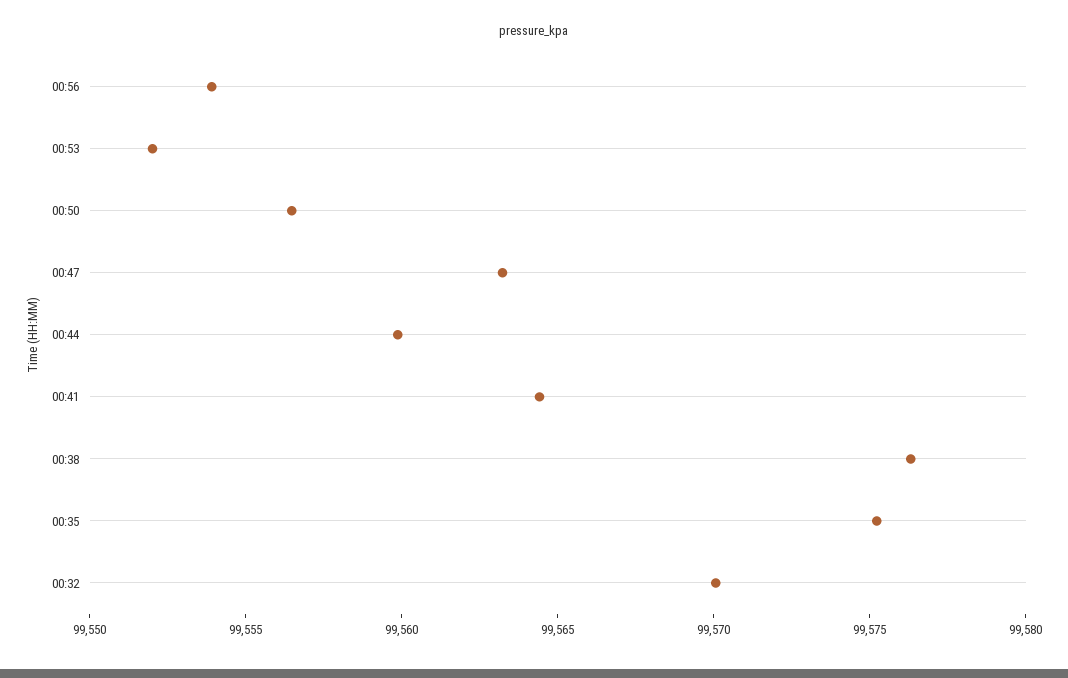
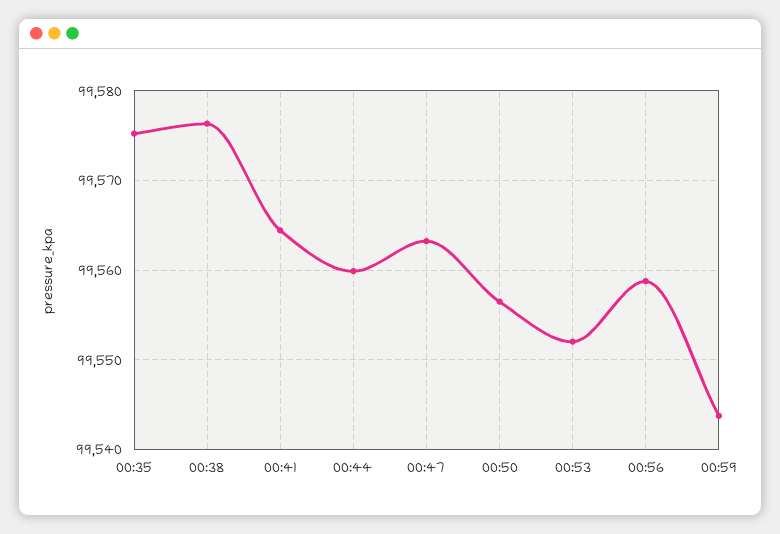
00:56: 99554 -> 99559
00:32: 99570 -> none
00:59: none -> 99544

